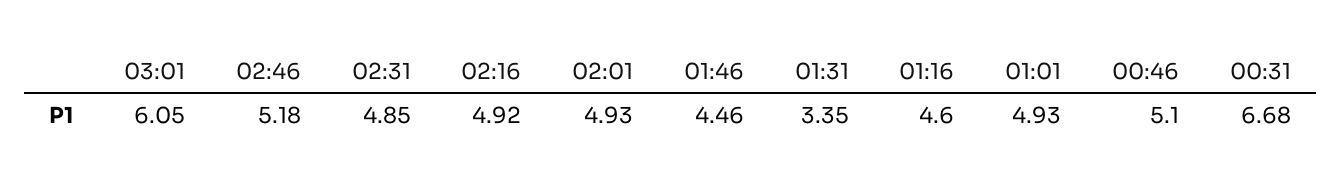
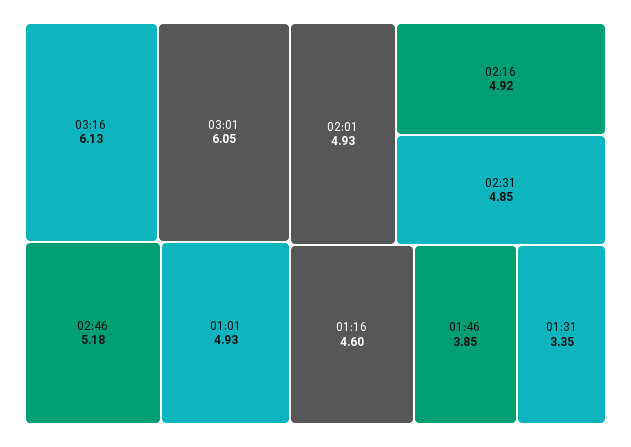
01:46: 4.46 -> 3.85
00:46: 5.1 -> none
00:31: 6.68 -> none
03:16: none -> 6.13

